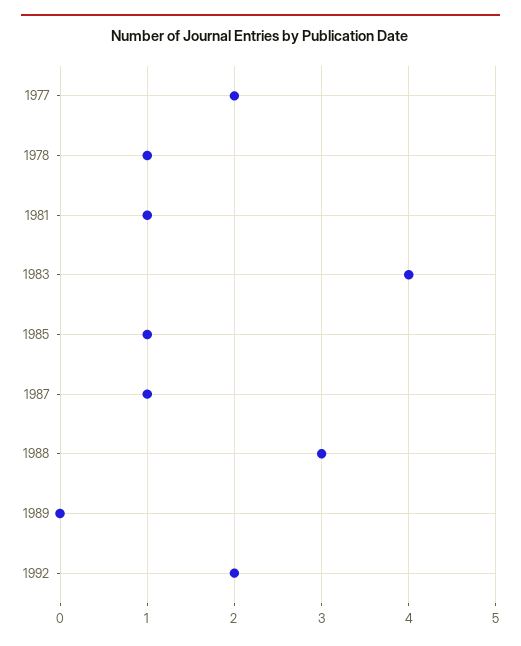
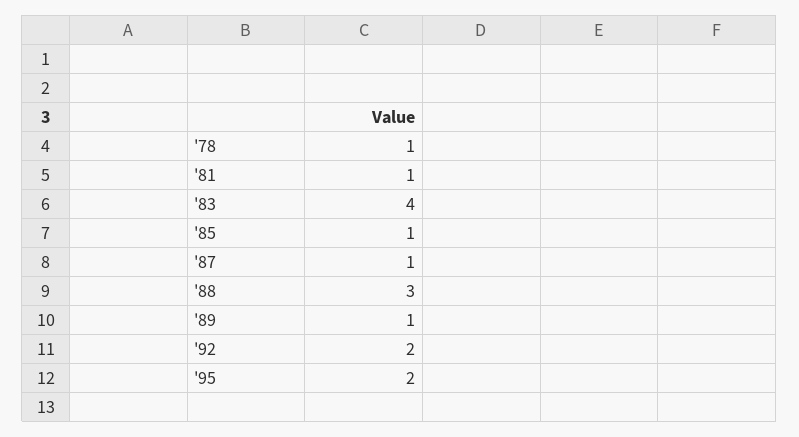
1977: 2 -> none
1989: 0 -> 1
'95: none -> 2

